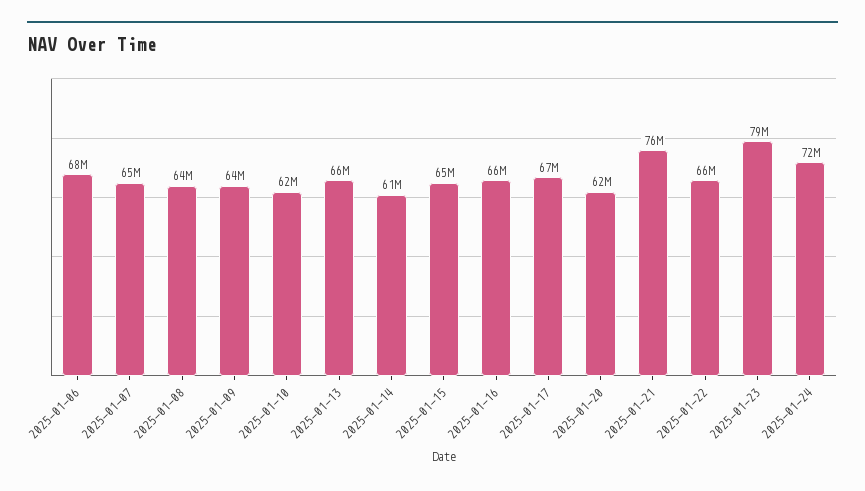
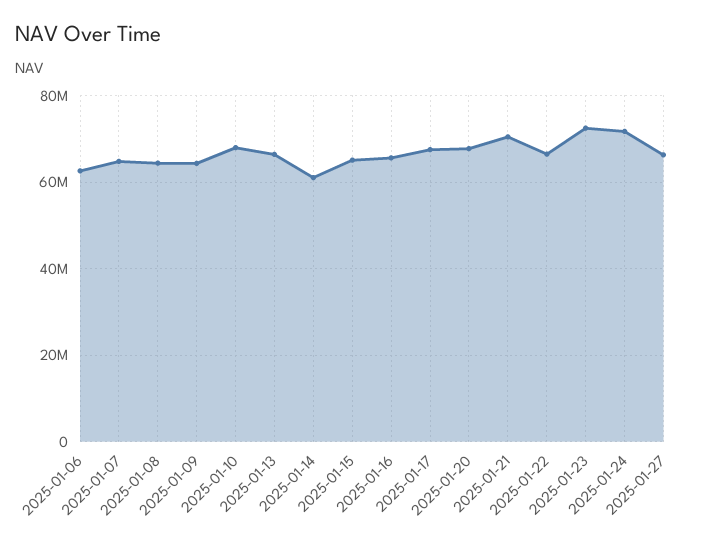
2025-01-06: 68000000 -> 62000000
2025-01-10: 62000000 -> 68000000
2025-01-20: 62000000 -> 68000000
2025-01-21: 76000000 -> 70000000
2025-01-23: 79000000 -> 72000000
2025-01-27: none -> 66000000

